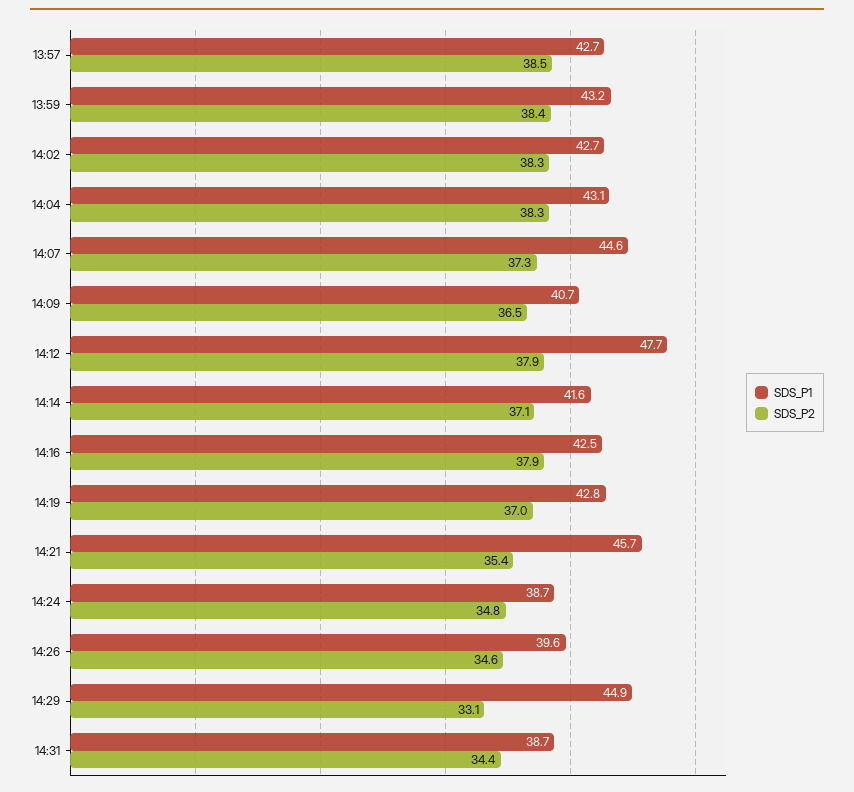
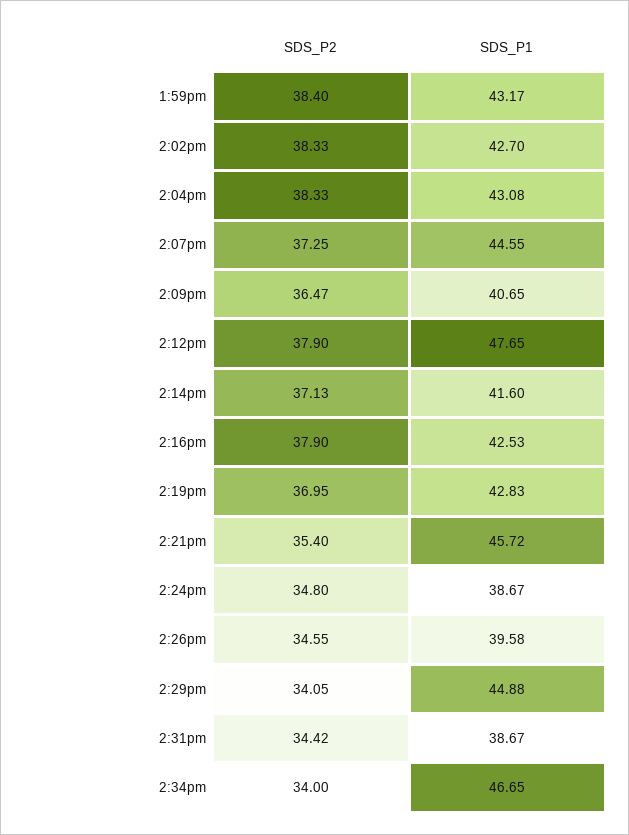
SDS_P1, 13:57: 42.7 -> none
SDS_P2, 13:57: 38.5 -> none
SDS_P2, 14:29: 33.1 -> 34.05
SDS_P2, 2:34pm: none -> 34
SDS_P1, 2:34pm: none -> 46.65

